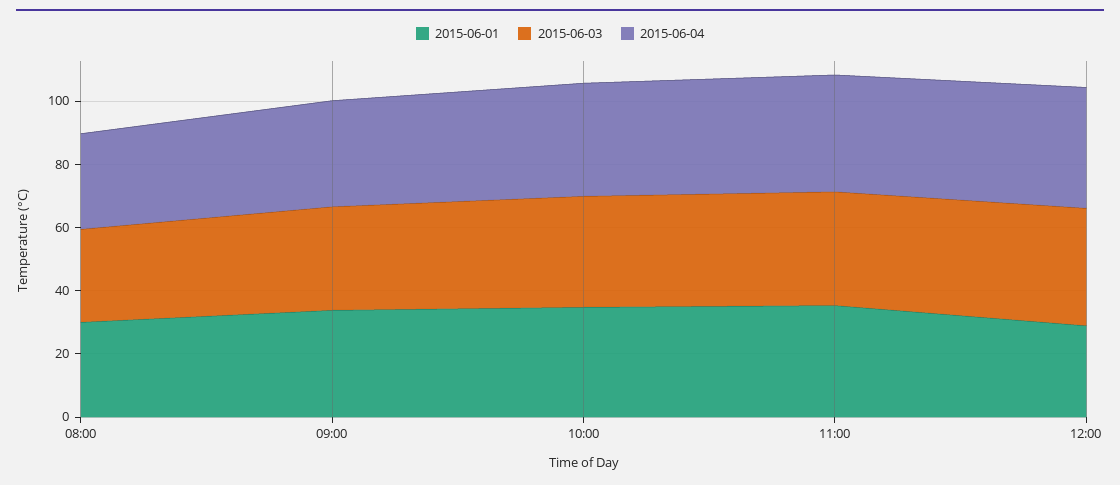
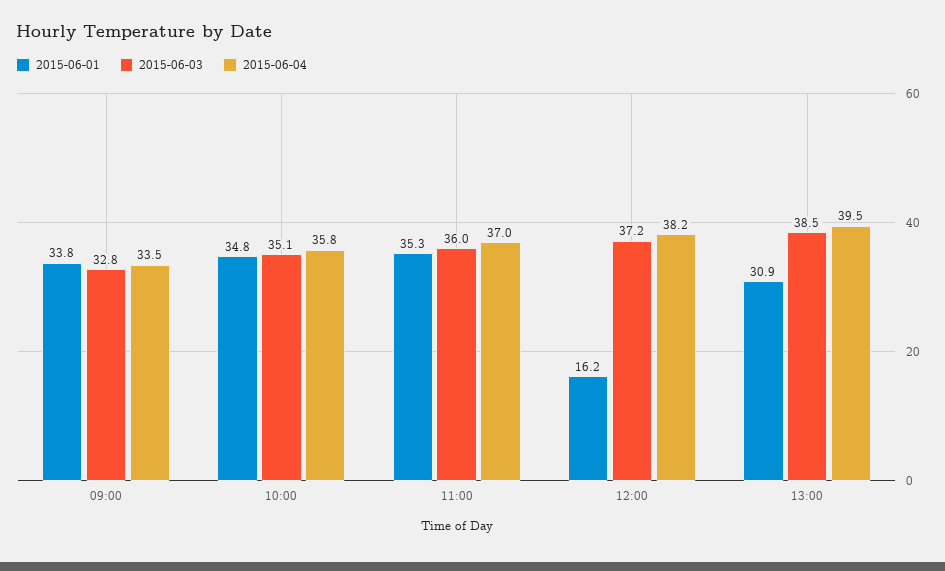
2015-06-01, 08:00: 30 -> none
2015-06-03, 08:00: 30 -> none
2015-06-04, 08:00: 30 -> none
2015-06-01, 12:00: 30 -> 16.2
2015-06-01, 13:00: none -> 30.9
2015-06-03, 13:00: none -> 38.5
2015-06-04, 13:00: none -> 39.5

